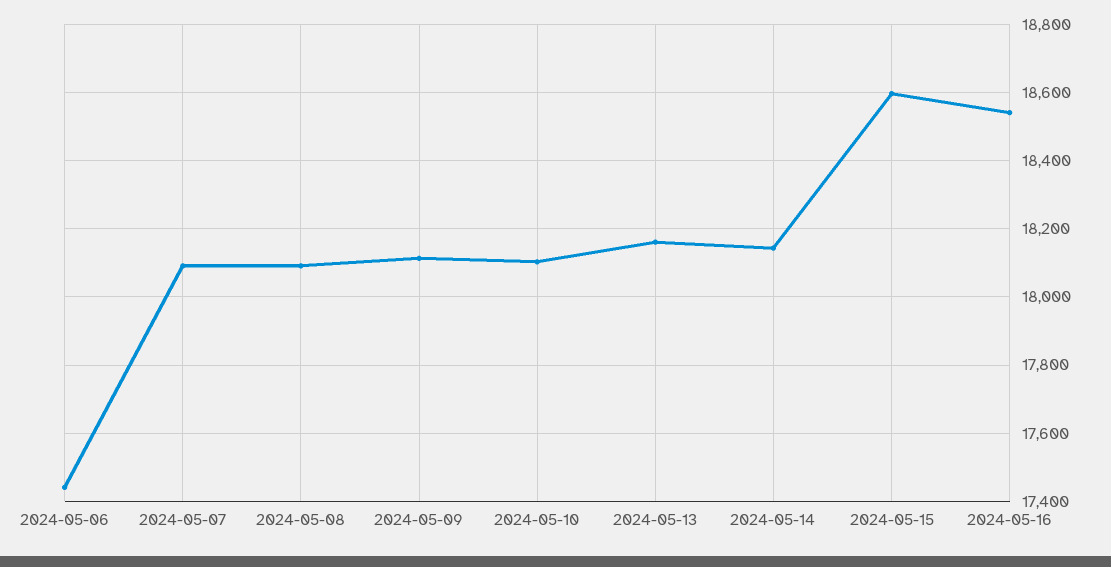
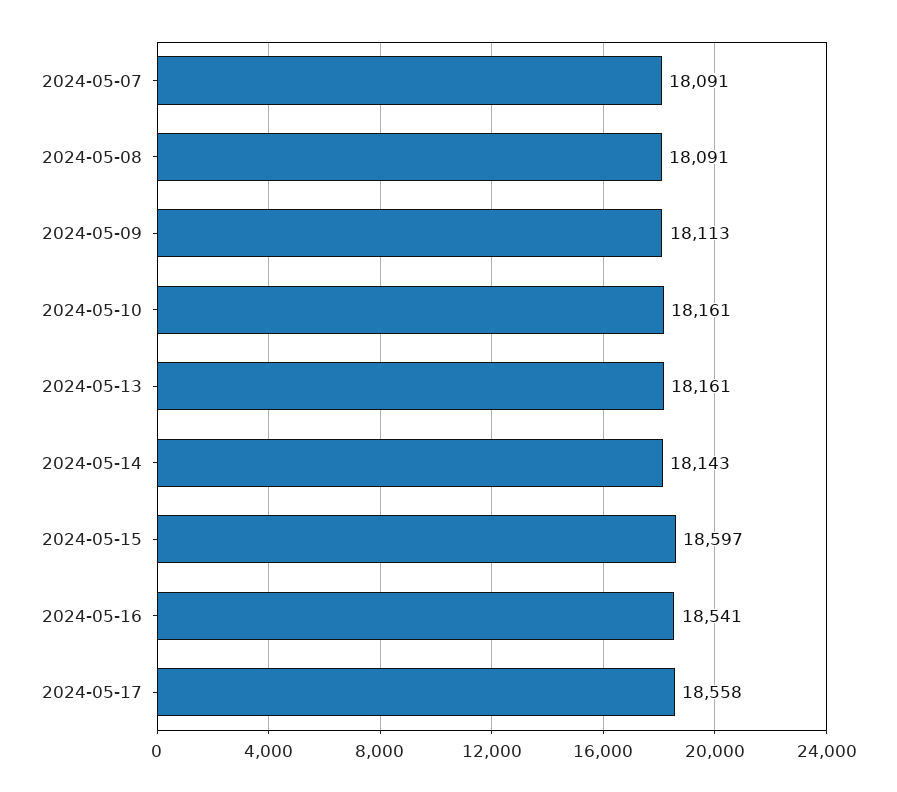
2024-05-06: 17440 -> none
2024-05-10: 18100 -> 18161
2024-05-17: none -> 18558

